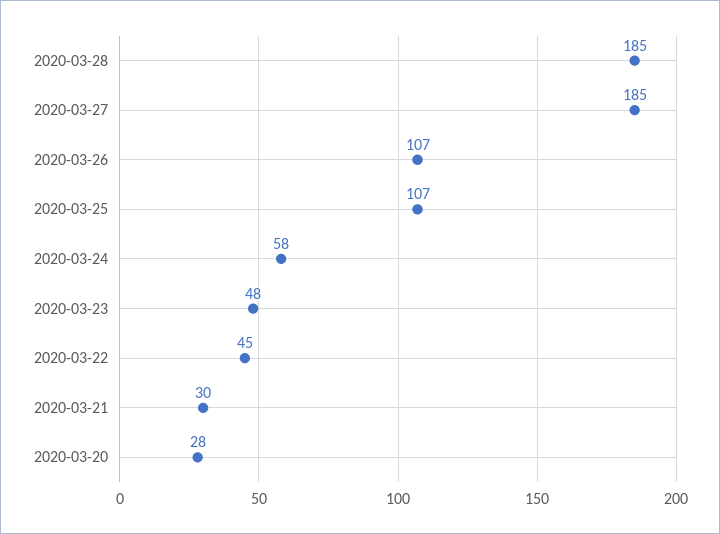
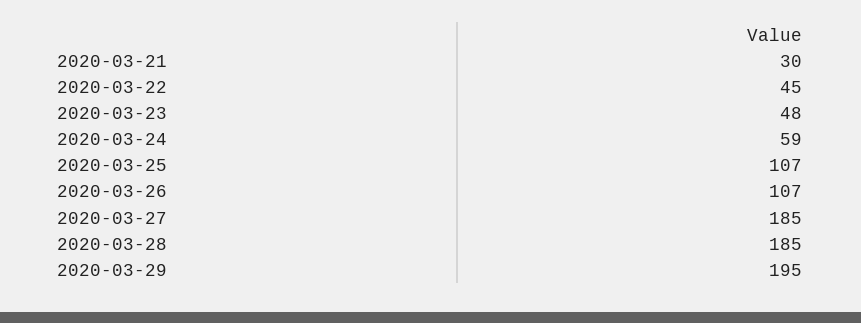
2020-03-24: 58 -> 59
2020-03-20: 28 -> none
2020-03-29: none -> 195

